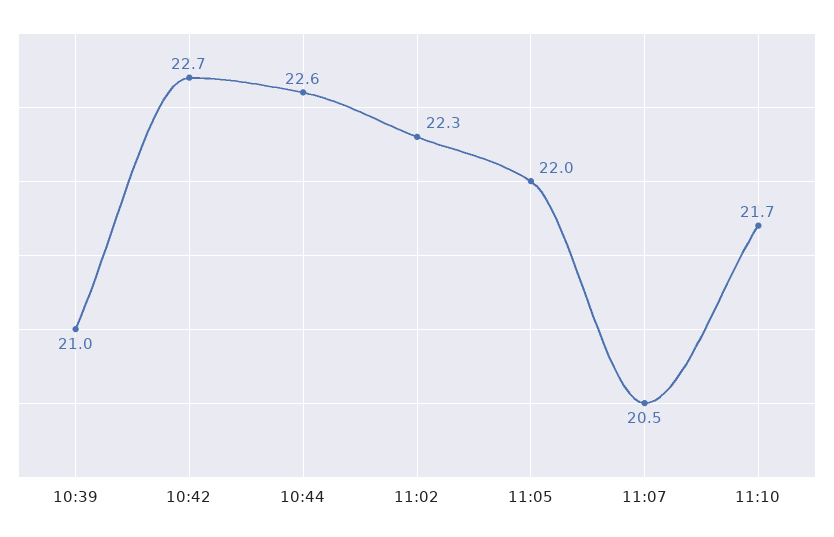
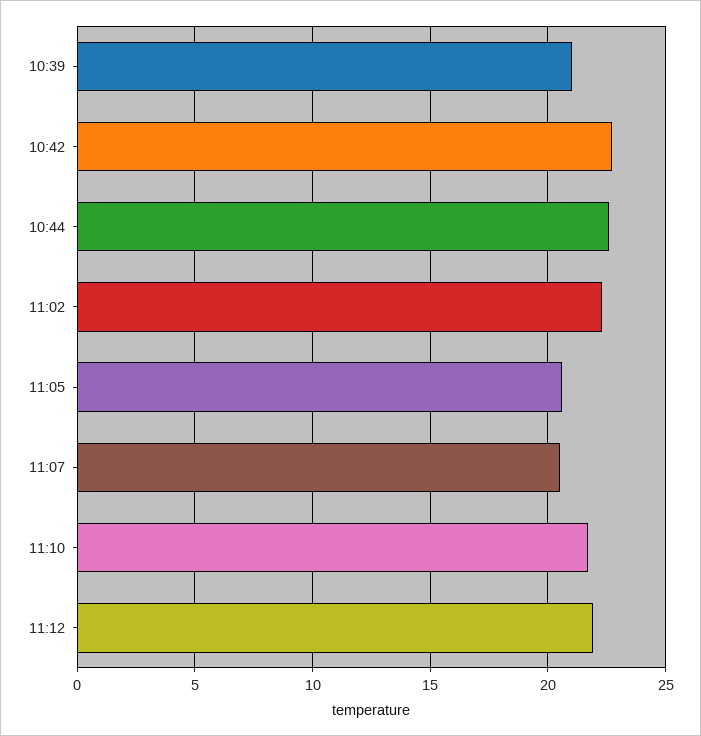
11:05: 22 -> 20.5
11:12: none -> 22

